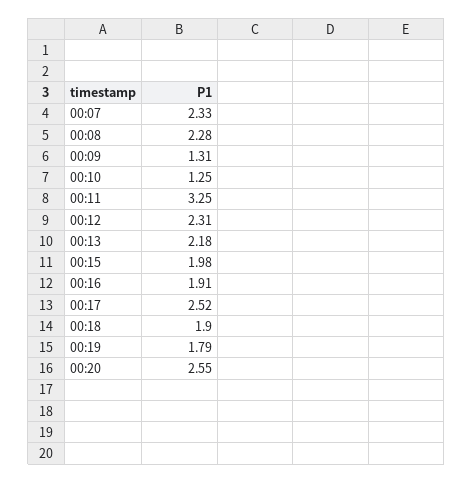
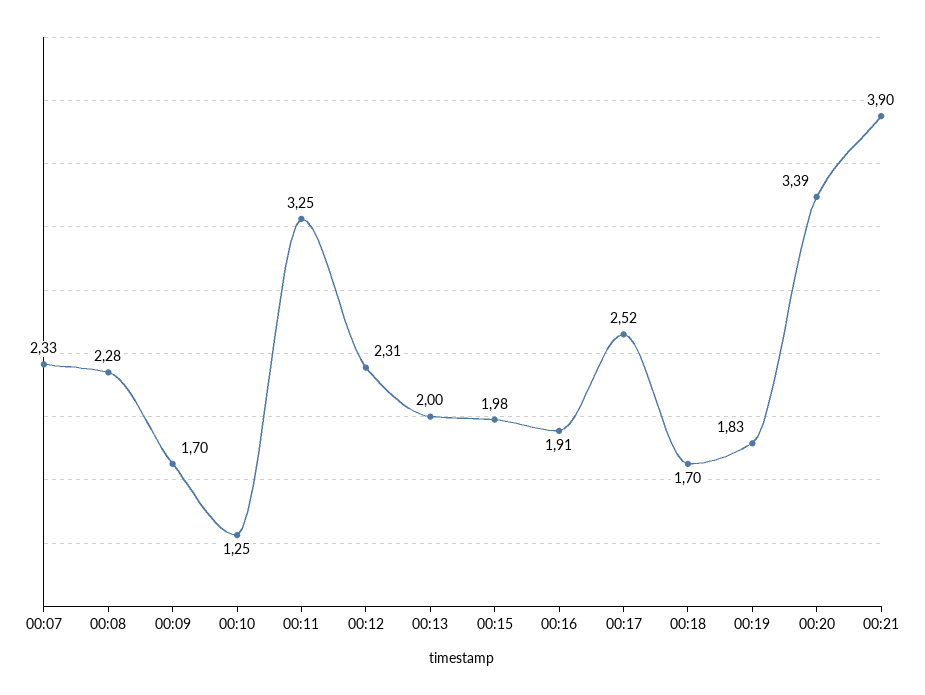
00:09: 1.31 -> 1.7
00:13: 2.18 -> 2
00:18: 1.9 -> 1.7
00:19: 1.79 -> 1.83
00:20: 2.55 -> 3.39
00:21: none -> 3.9

